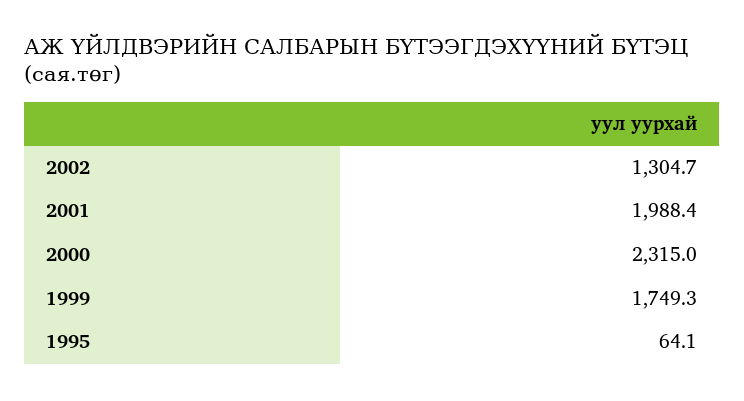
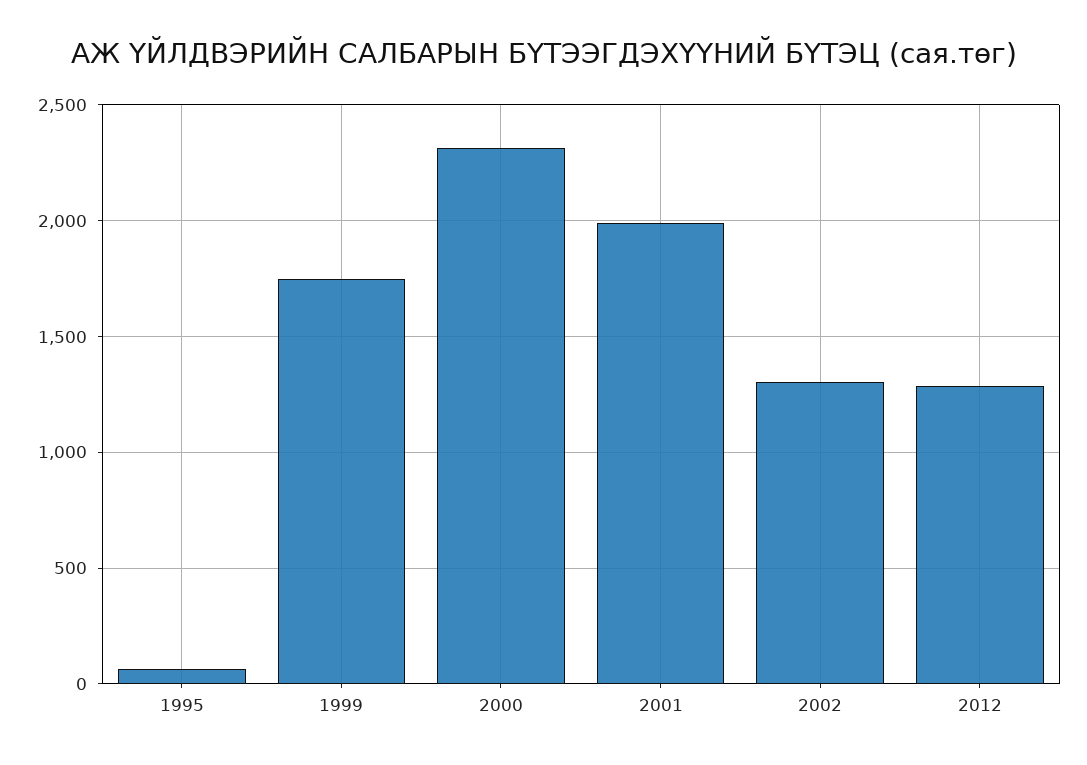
2012: none -> 1300

